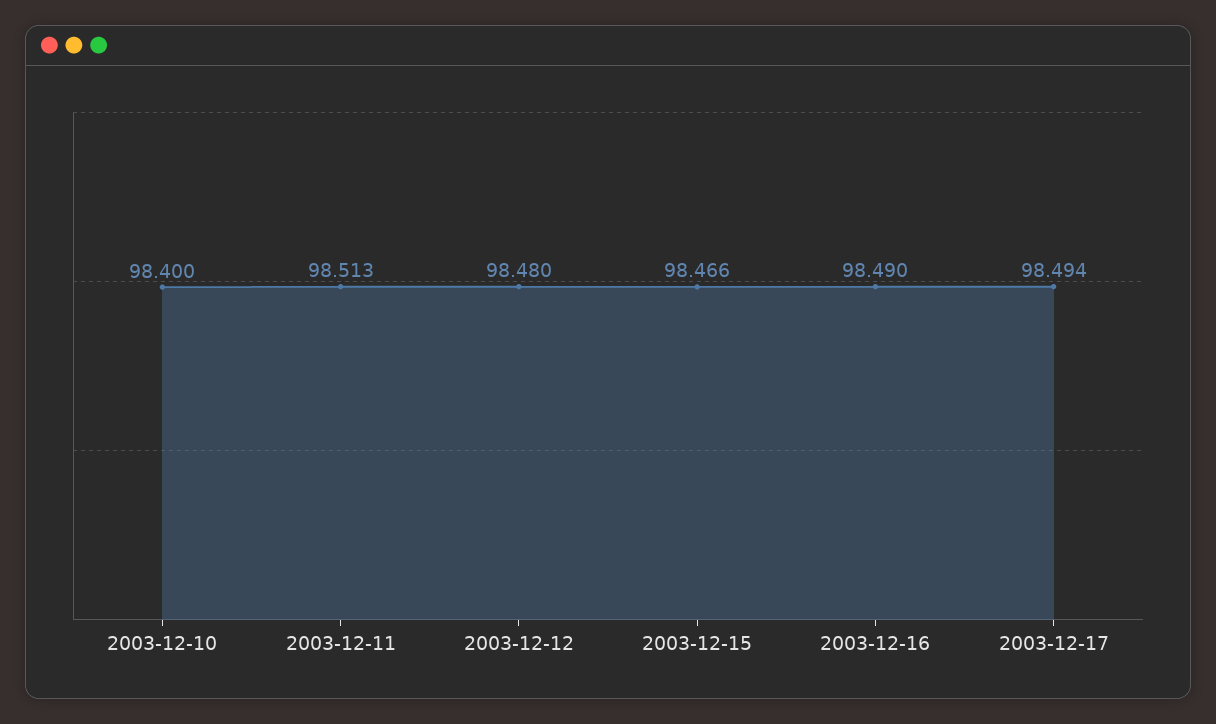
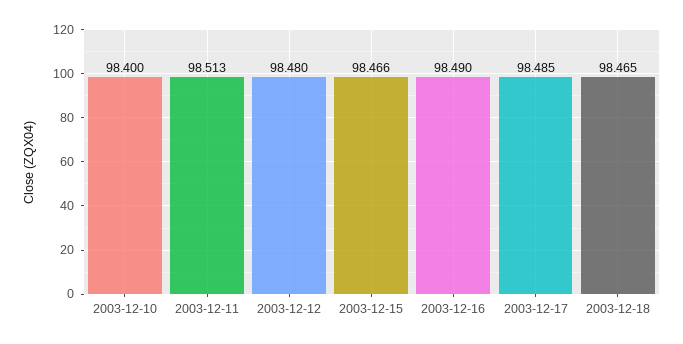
2003-12-17: 98.494 -> 98.485
2003-12-18: none -> 98.465

